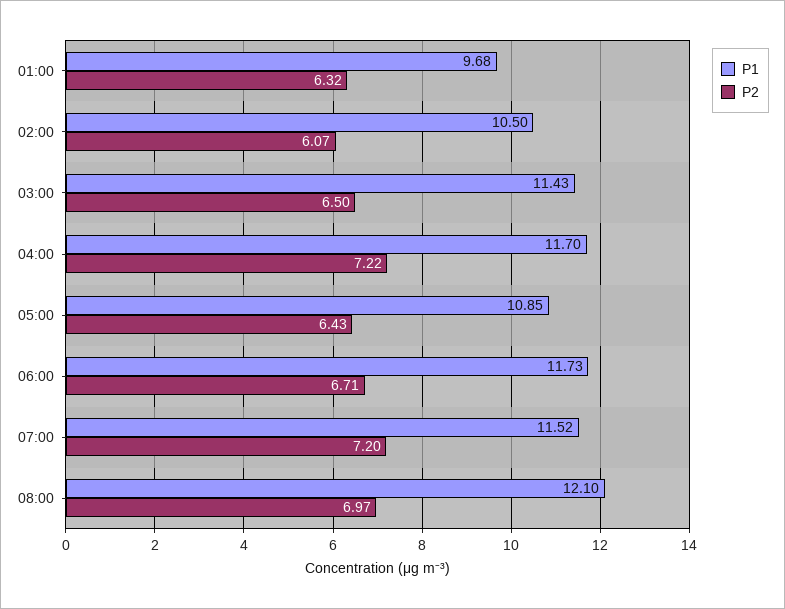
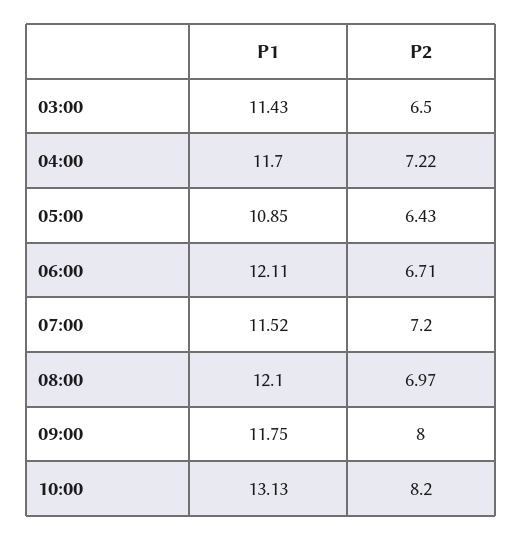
P1, 01:00: 9.68 -> none
P2, 01:00: 6.32 -> none
P1, 02:00: 10.5 -> none
P2, 02:00: 6.07 -> none
P1, 06:00: 11.73 -> 12.11
P1, 09:00: none -> 11.75
P2, 09:00: none -> 8
P1, 10:00: none -> 13.13
P2, 10:00: none -> 8.2

